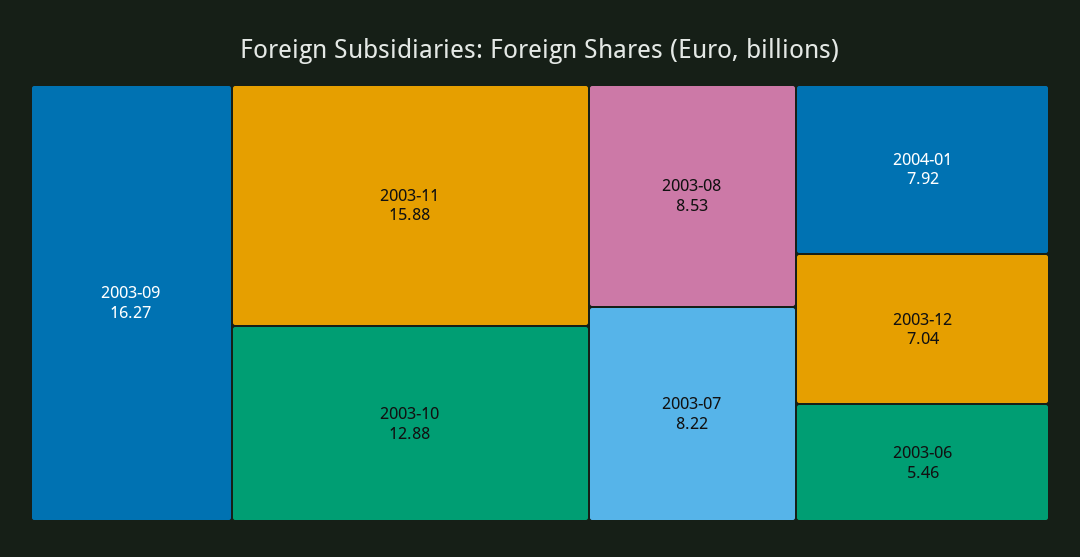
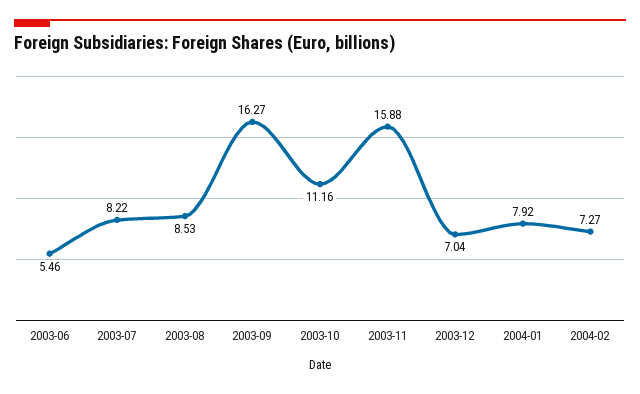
2003-10: 12.88 -> 11.16
2004-02: none -> 7.27

